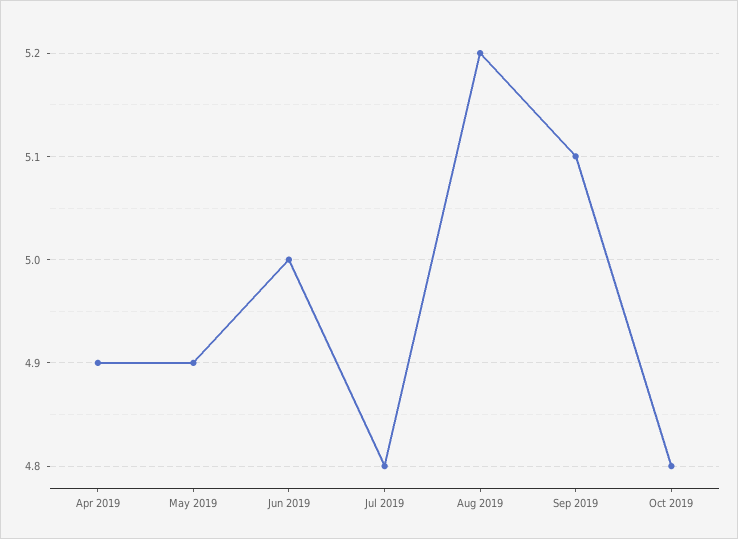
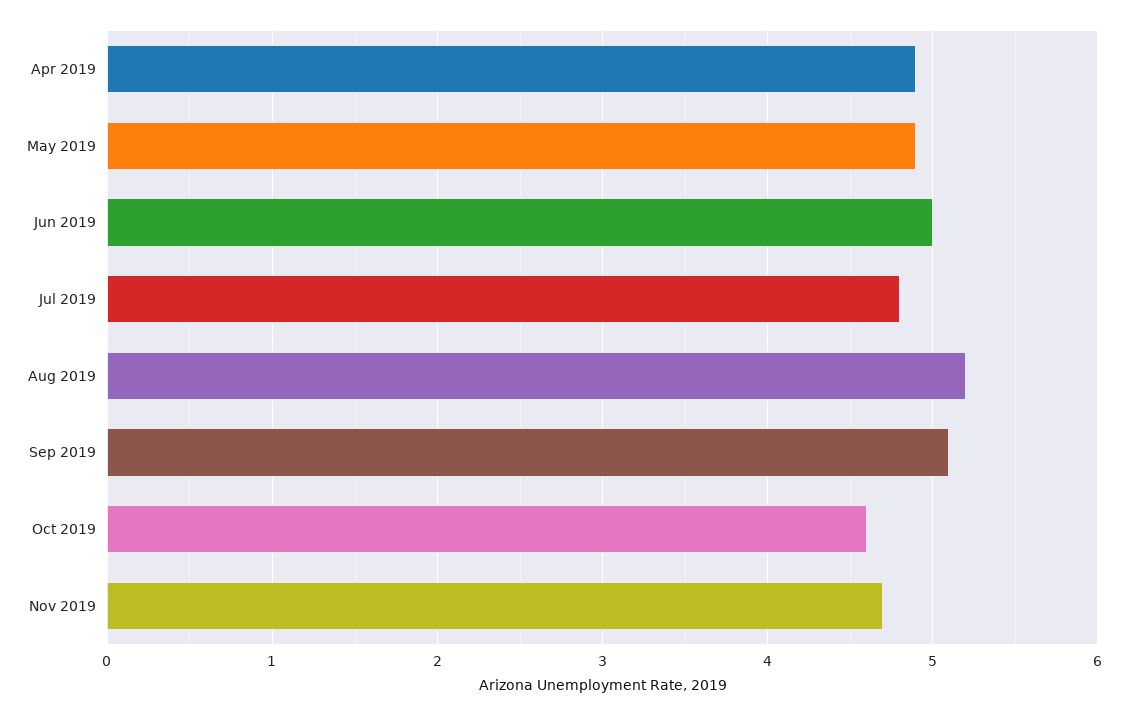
Oct 2019: 4.8 -> 4.6
Nov 2019: none -> 4.7

